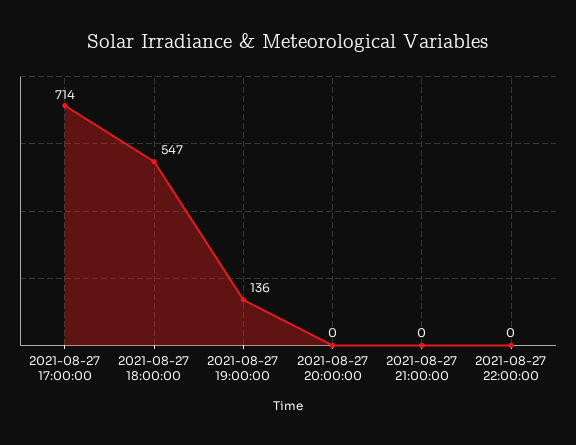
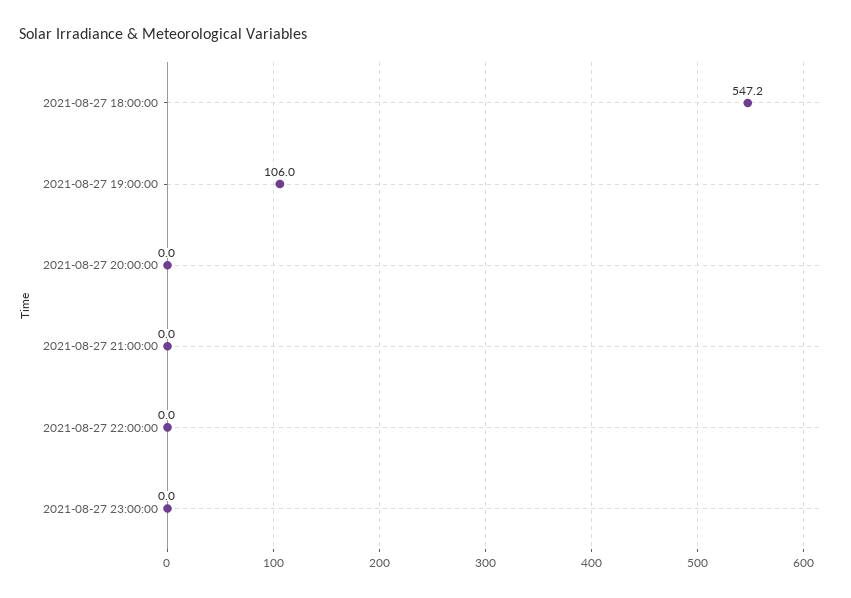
2021-08-27 17:00:00: 714 -> none
2021-08-27 19:00:00: 136 -> 106
2021-08-27 23:00:00: none -> 0

